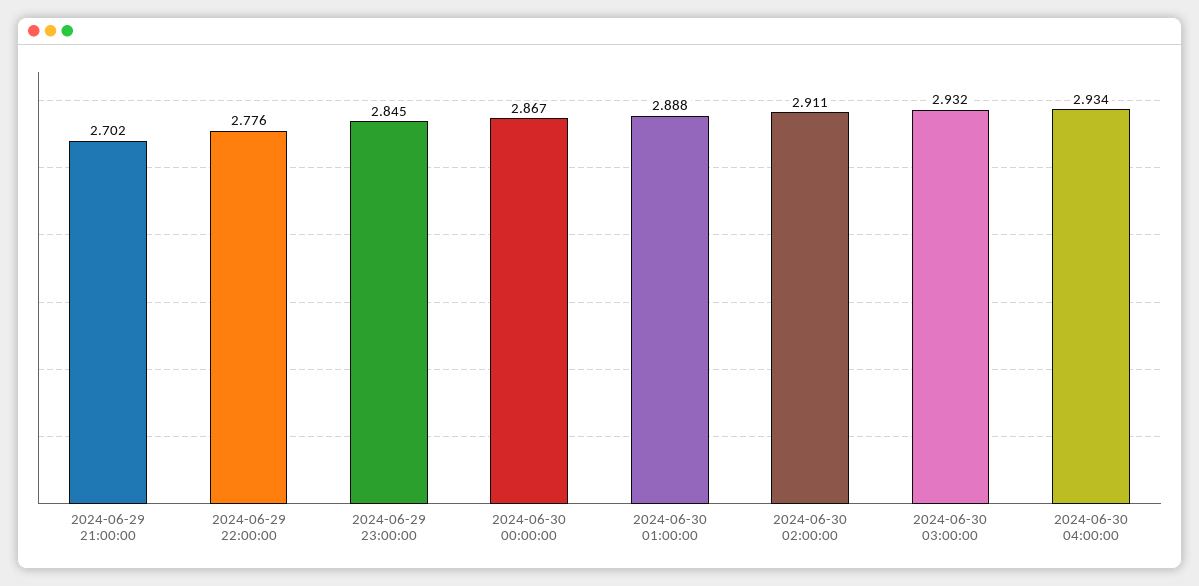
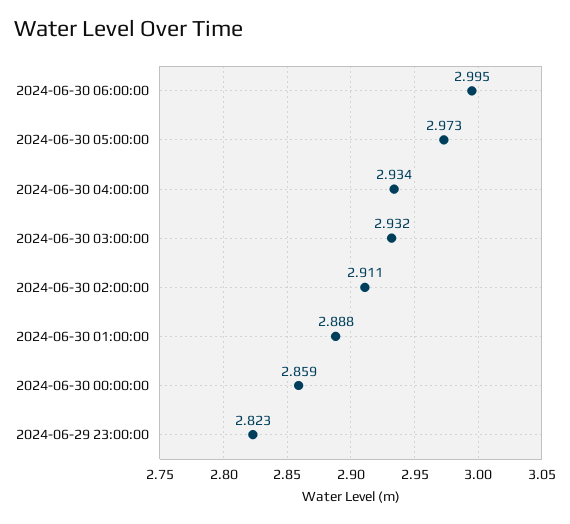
2024-06-29 21:00:00: 2.702 -> none
2024-06-29 22:00:00: 2.776 -> none
2024-06-29 23:00:00: 2.845 -> 2.823
2024-06-30 00:00:00: 2.867 -> 2.859
2024-06-30 06:00:00: none -> 2.995
2024-06-30 05:00:00: none -> 2.973

